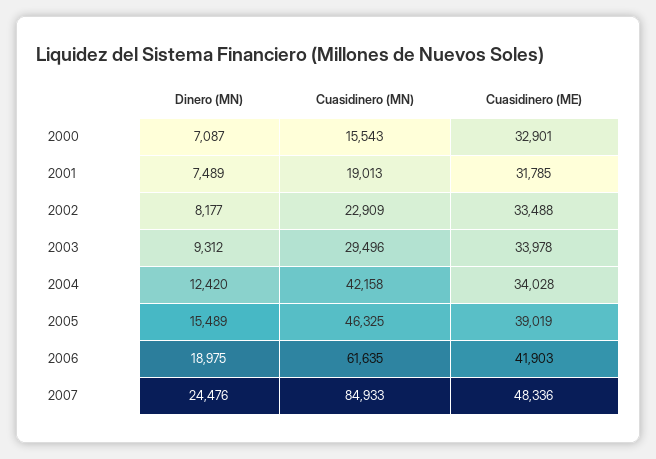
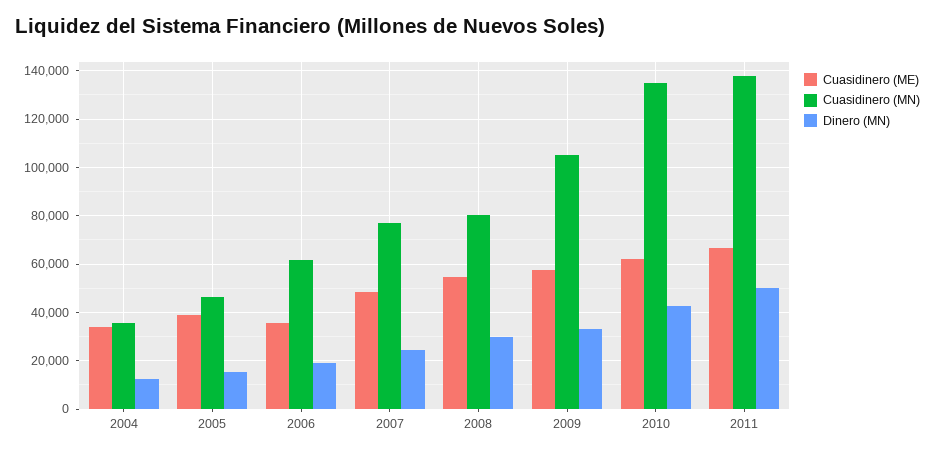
Dinero (MN), 2000: 7087 -> none
Cuasidinero (MN), 2000: 15543 -> none
Cuasidinero (ME), 2000: 32901 -> none
Dinero (MN), 2001: 7489 -> none
Cuasidinero (MN), 2001: 19013 -> none
Cuasidinero (ME), 2001: 31785 -> none
Dinero (MN), 2002: 8177 -> none
Cuasidinero (MN), 2002: 22909 -> none
Cuasidinero (ME), 2002: 33488 -> none
Dinero (MN), 2003: 9312 -> none
Cuasidinero (MN), 2003: 29496 -> none
Cuasidinero (ME), 2003: 33978 -> none
Cuasidinero (MN), 2004: 42158 -> 35000
Cuasidinero (ME), 2006: 41903 -> 35000
Cuasidinero (MN), 2007: 84933 -> 77500
Cuasidinero (ME), 2008: none -> 55000
Cuasidinero (MN), 2008: none -> 80000
Dinero (MN), 2008: none -> 30000
Cuasidinero (ME), 2009: none -> 57500
Cuasidinero (MN), 2009: none -> 105000
Dinero (MN), 2009: none -> 32500
Cuasidinero (ME), 2010: none -> 62500
Cuasidinero (MN), 2010: none -> 135000
Dinero (MN), 2010: none -> 42500
Cuasidinero (ME), 2011: none -> 67500
Cuasidinero (MN), 2011: none -> 137500
Dinero (MN), 2011: none -> 50000

